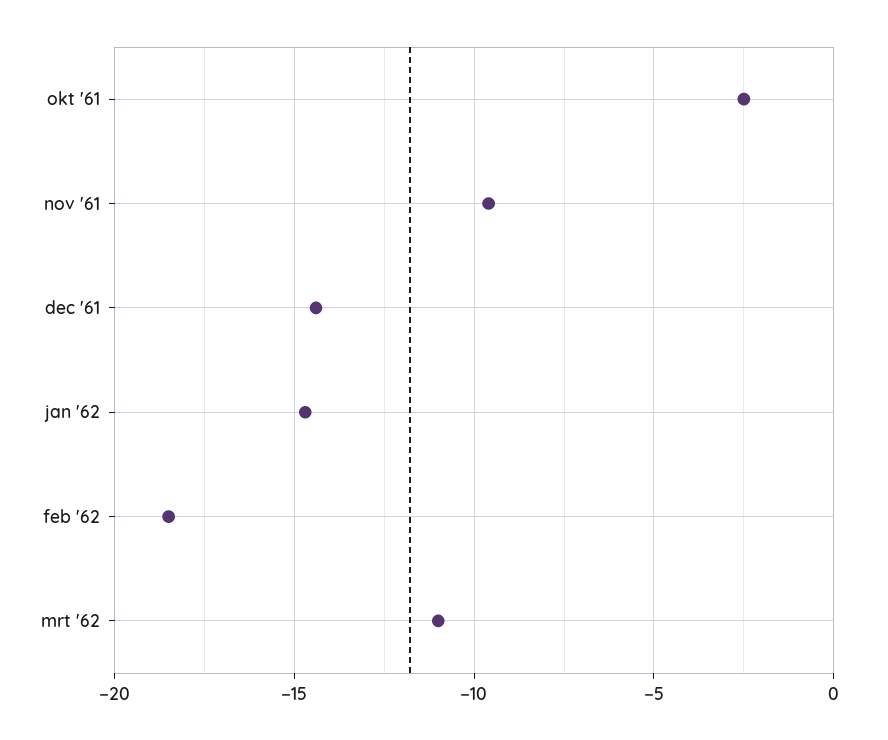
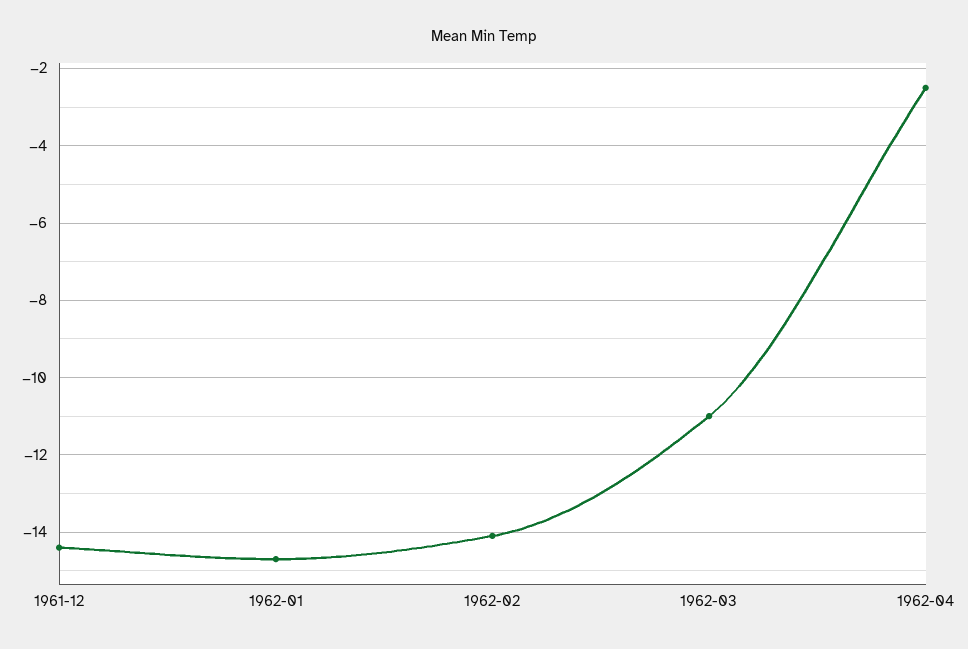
okt '61: -2.5 -> none
nov '61: -9.5 -> none
feb '62: -18.5 -> -14
1962-04: none -> -2.5

